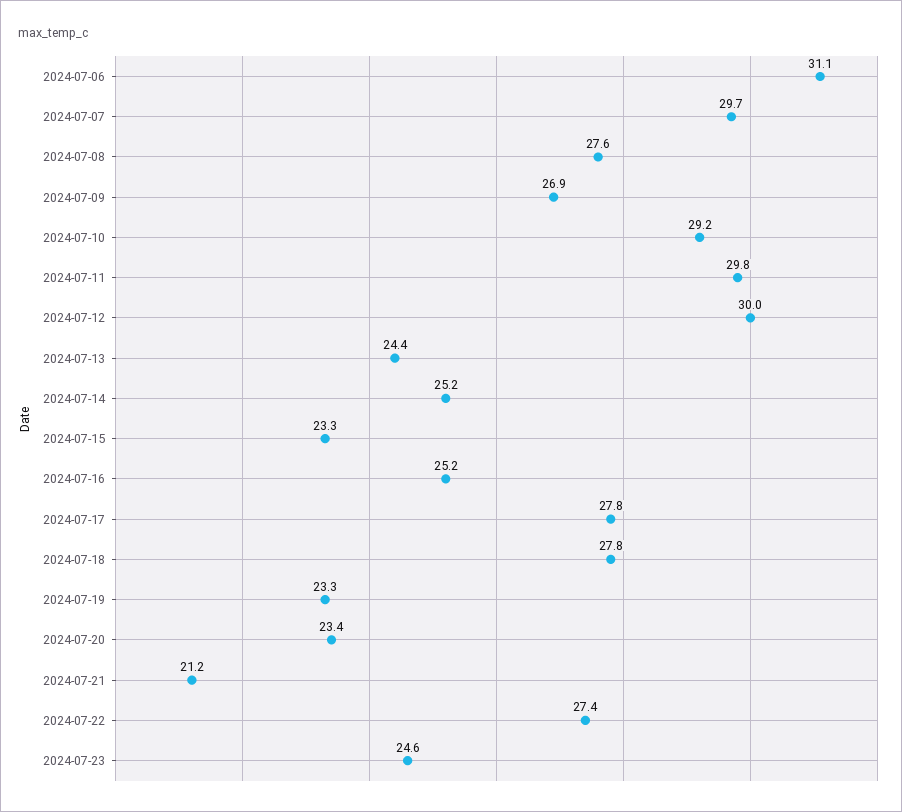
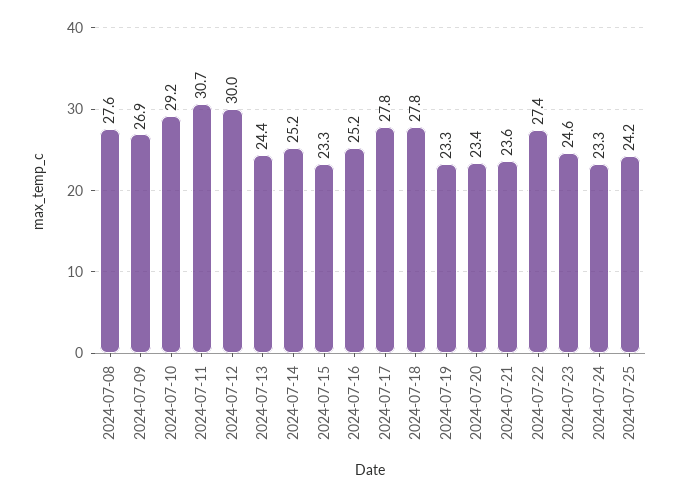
2024-07-06: 31.1 -> none
2024-07-07: 29.7 -> none
2024-07-11: 29.8 -> 30.7
2024-07-21: 21.2 -> 23.6
2024-07-24: none -> 23.3
2024-07-25: none -> 24.2

